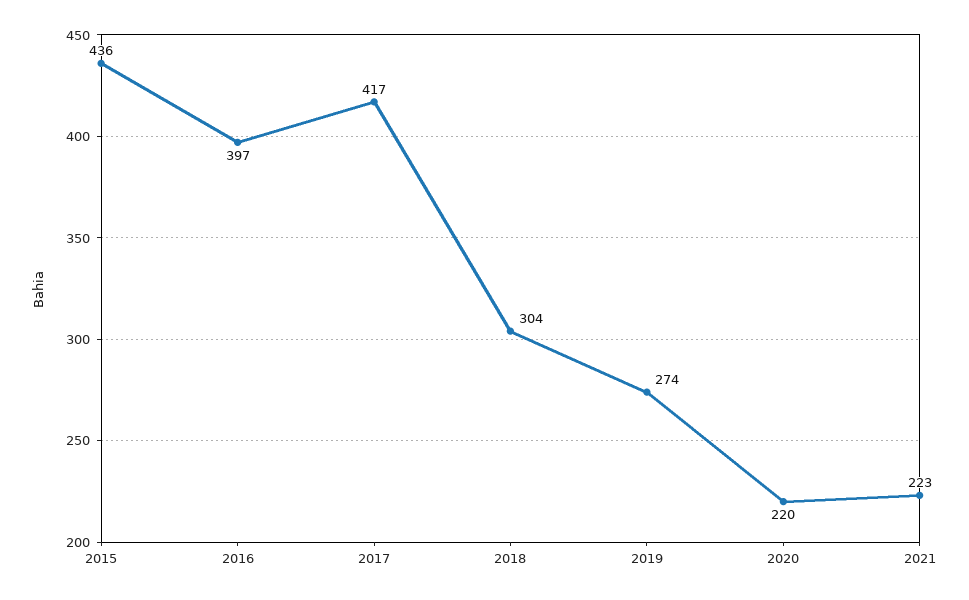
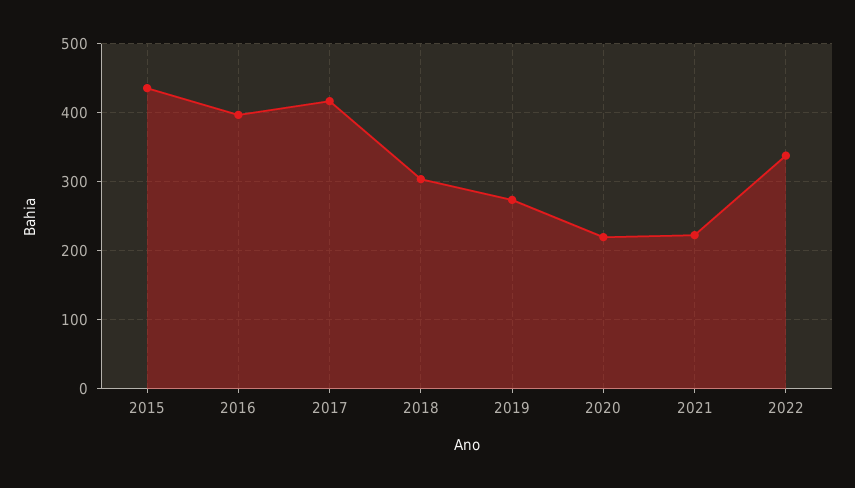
2022: none -> 340

